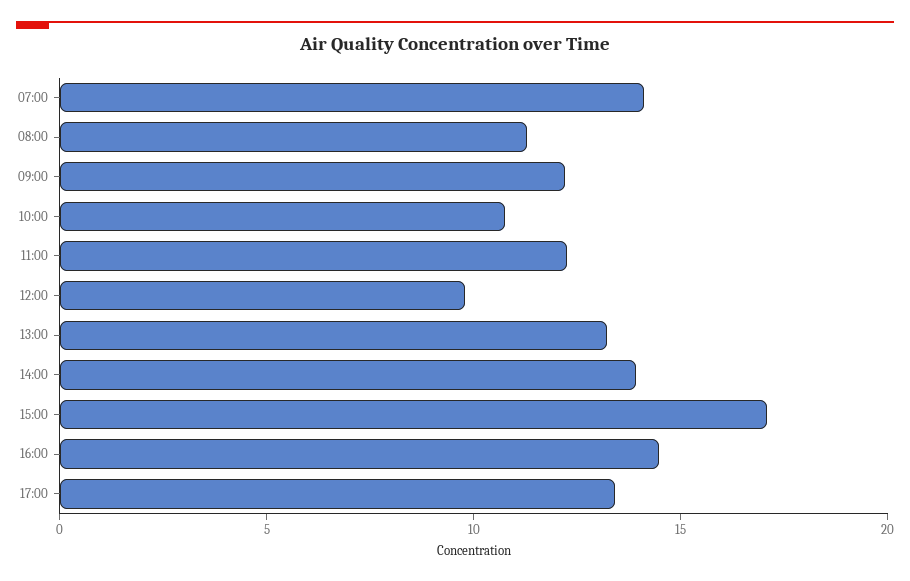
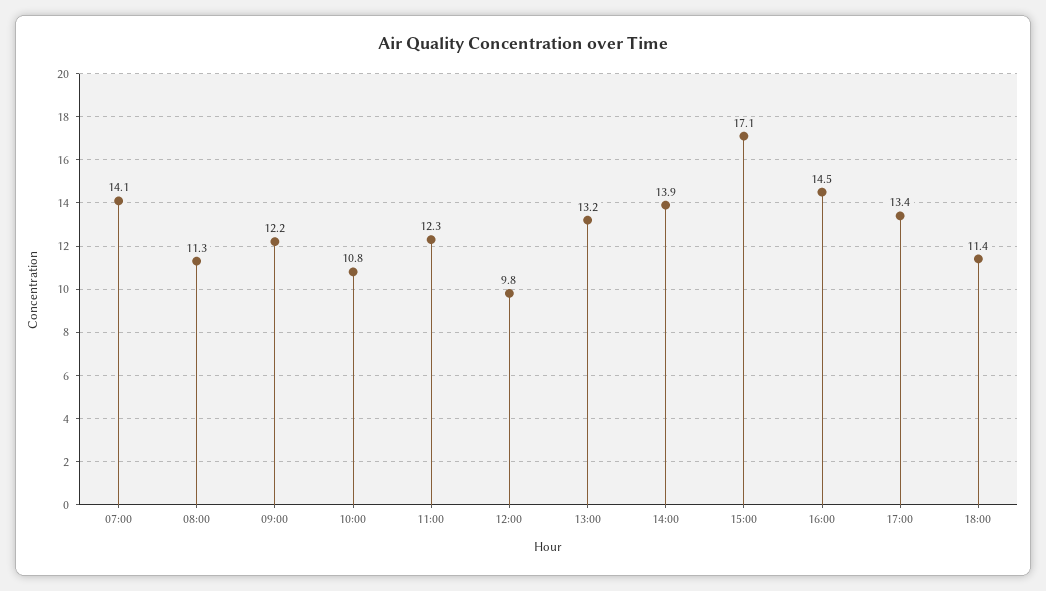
18:00: none -> 11.4

